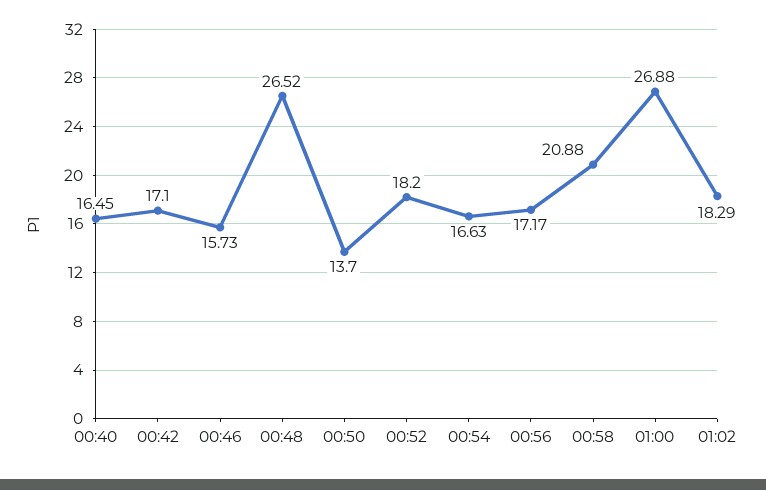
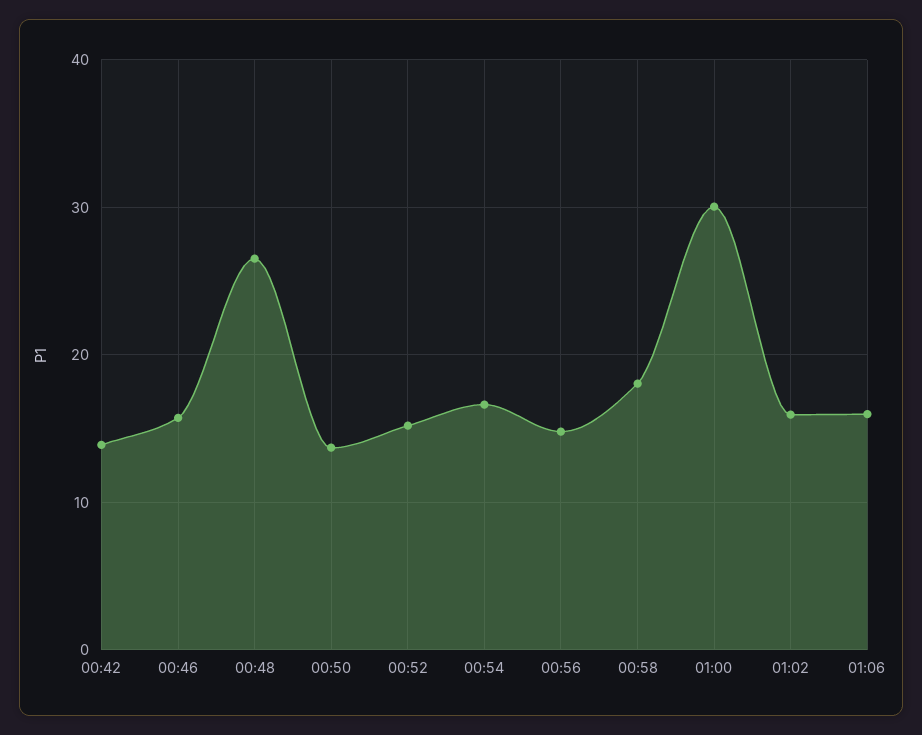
00:40: 16.45 -> none
00:42: 17.1 -> 14
00:52: 18.2 -> 15
00:56: 17.17 -> 15
00:58: 20.88 -> 18
01:00: 26.88 -> 30
01:02: 18.29 -> 16
01:06: none -> 16

